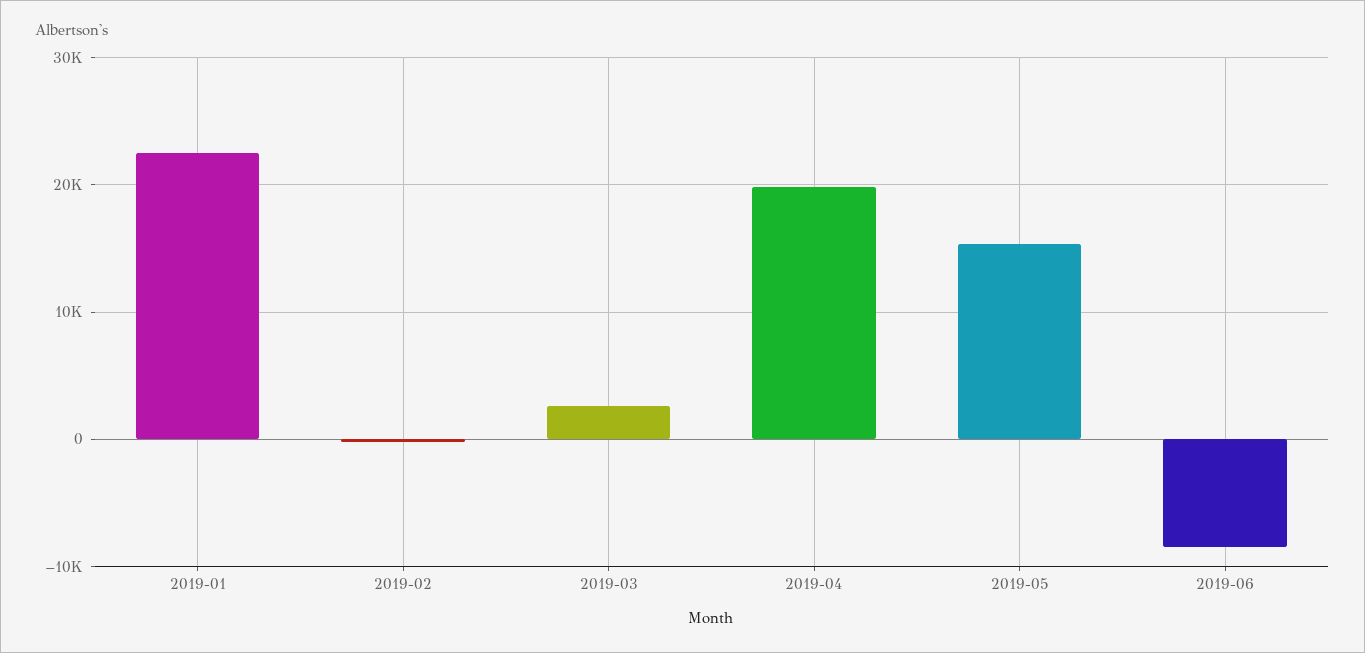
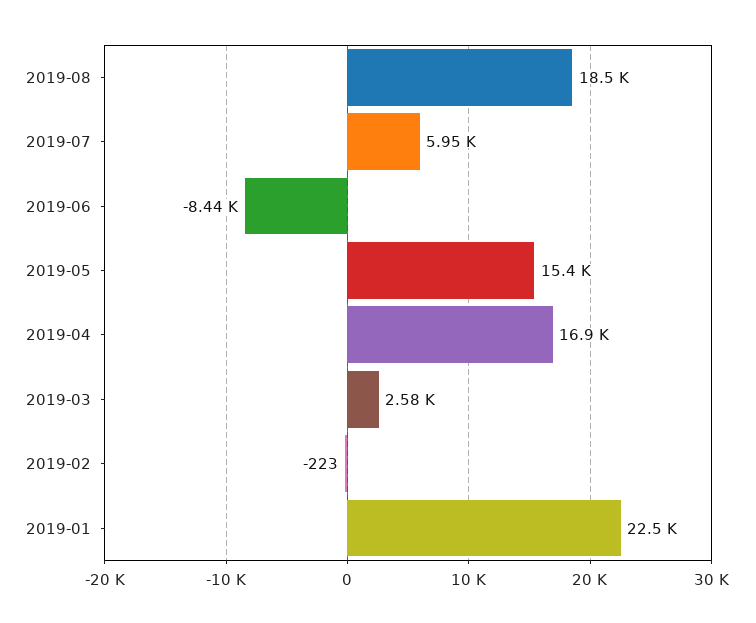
2019-04: 20000 -> 16900
2019-08: none -> 18500
2019-07: none -> 5950

